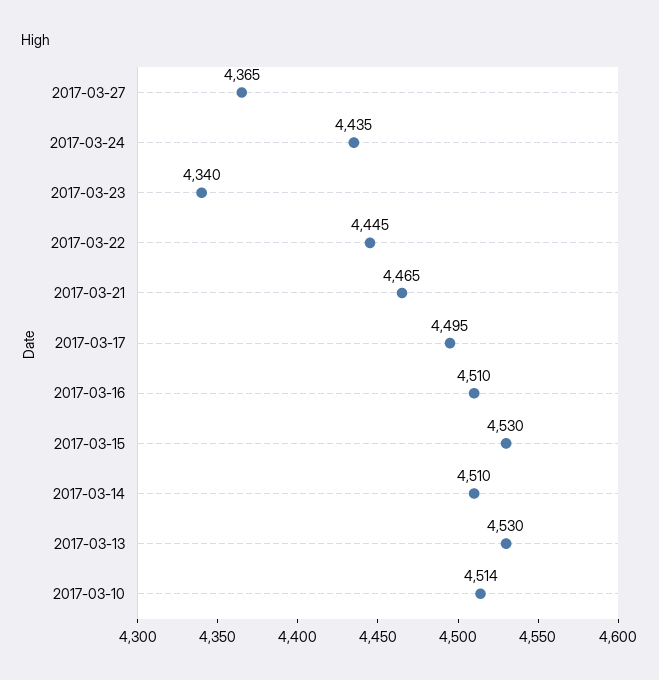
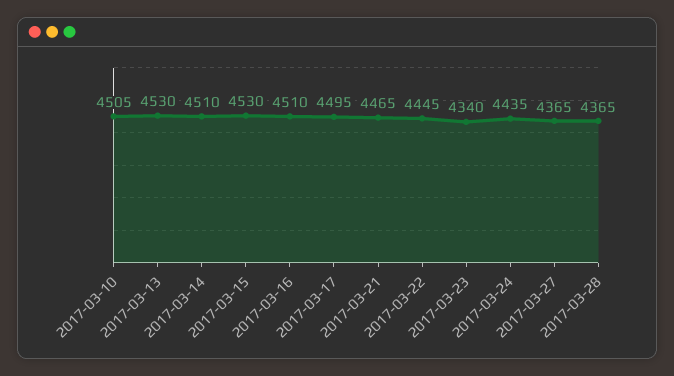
2017-03-10: 4514 -> 4505
2017-03-28: none -> 4365

